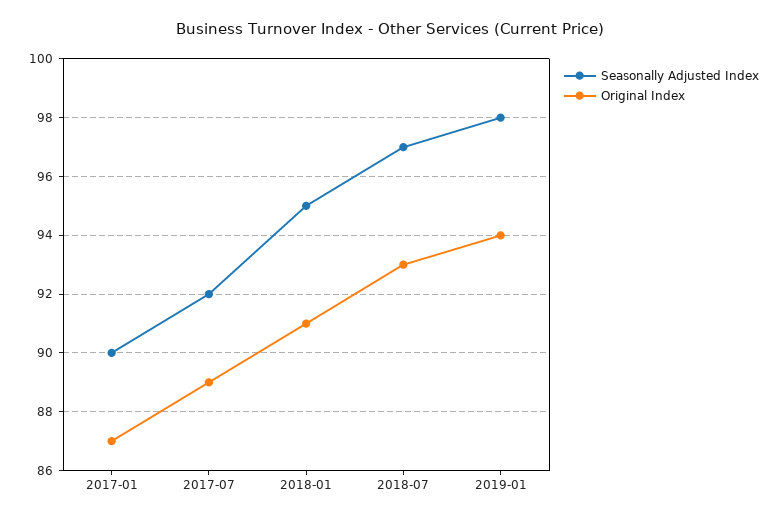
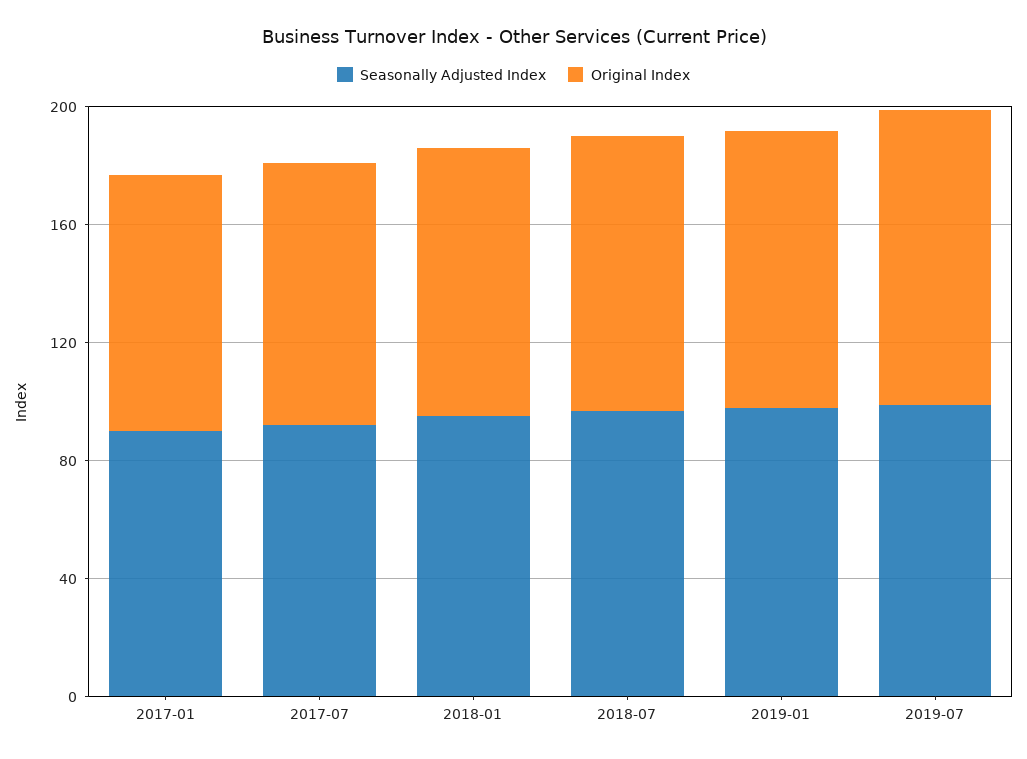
Seasonally Adjusted Index, 2019-07: none -> 100
Original Index, 2019-07: none -> 100

